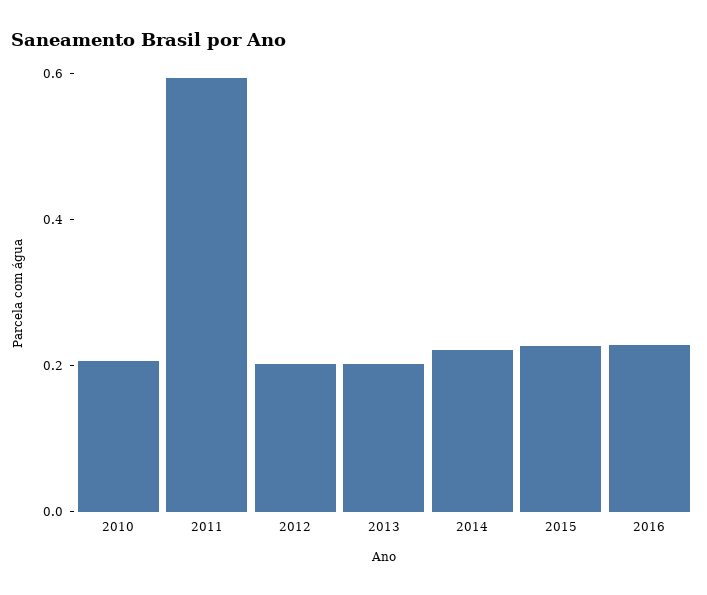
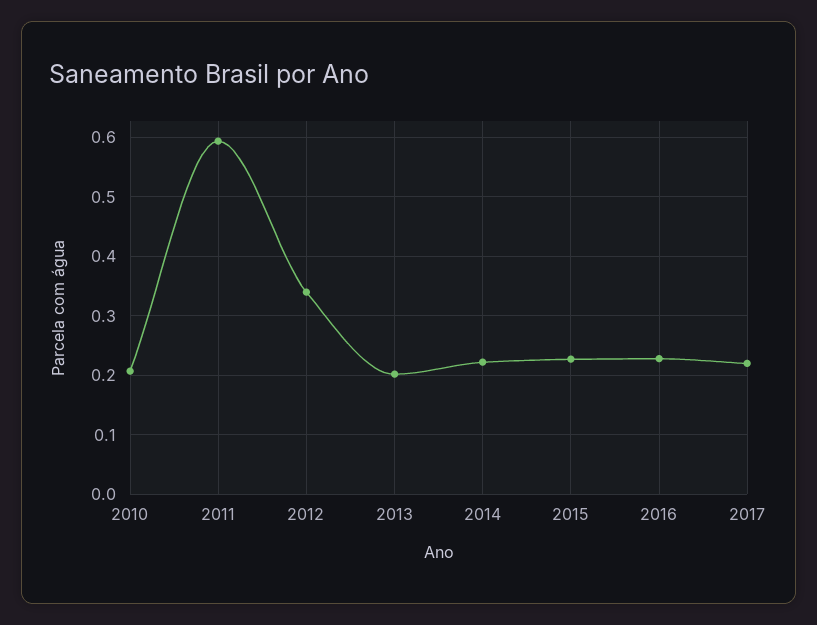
2012: 0.2 -> 0.34
2017: none -> 0.22

